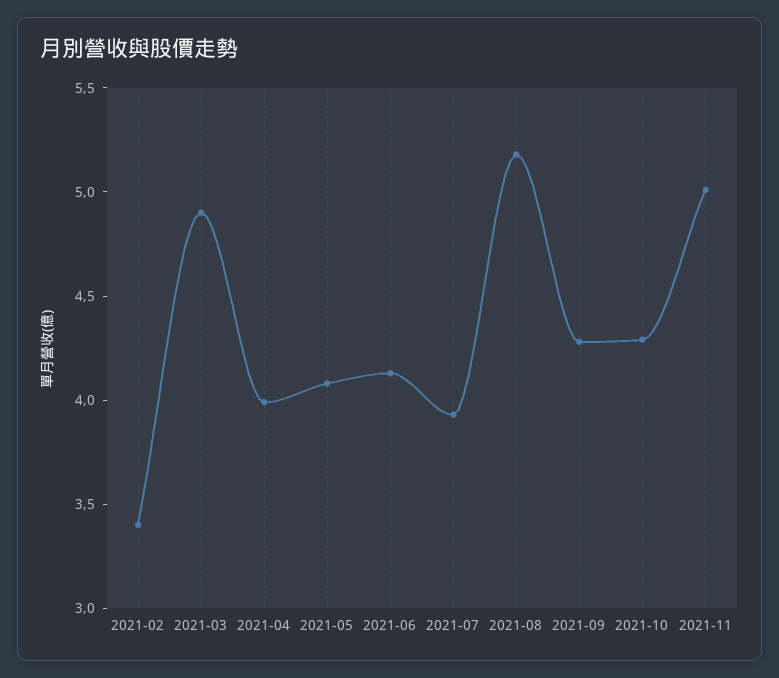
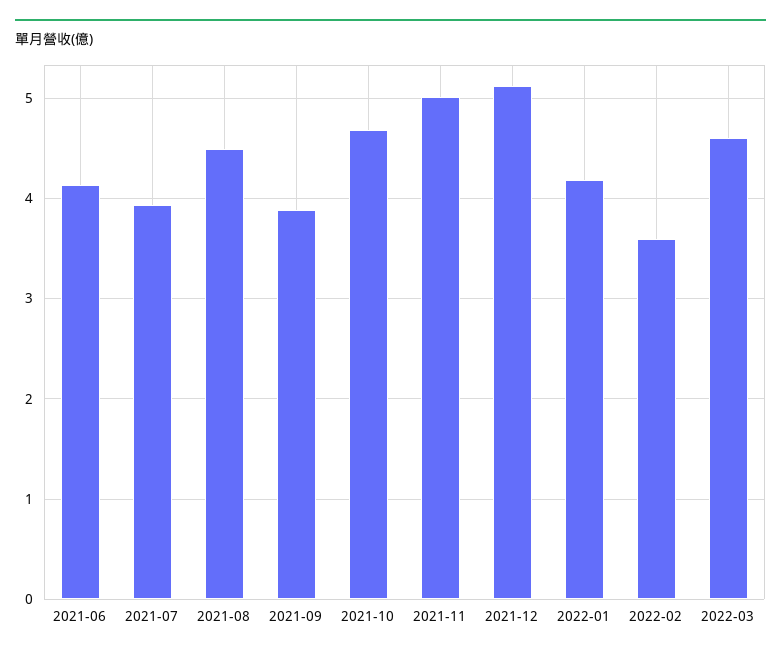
2021-02: 3.4 -> none
2021-03: 4.9 -> none
2021-04: 4 -> none
2021-05: 4.1 -> none
2021-08: 5.2 -> 4.5
2021-09: 4.3 -> 3.9
2021-10: 4.3 -> 4.7
2021-12: none -> 5.1
2022-01: none -> 4.2
2022-02: none -> 3.6
2022-03: none -> 4.6

